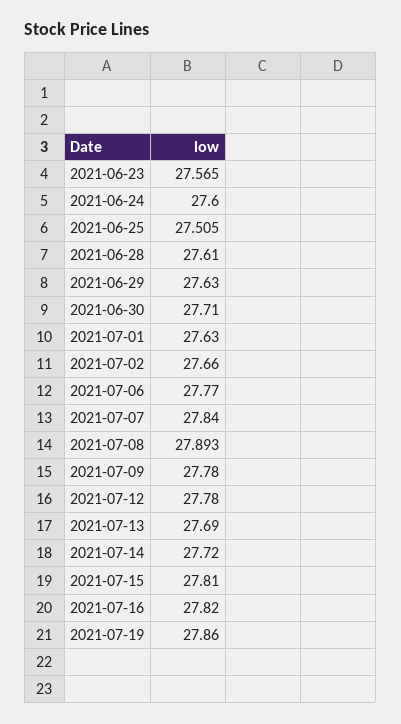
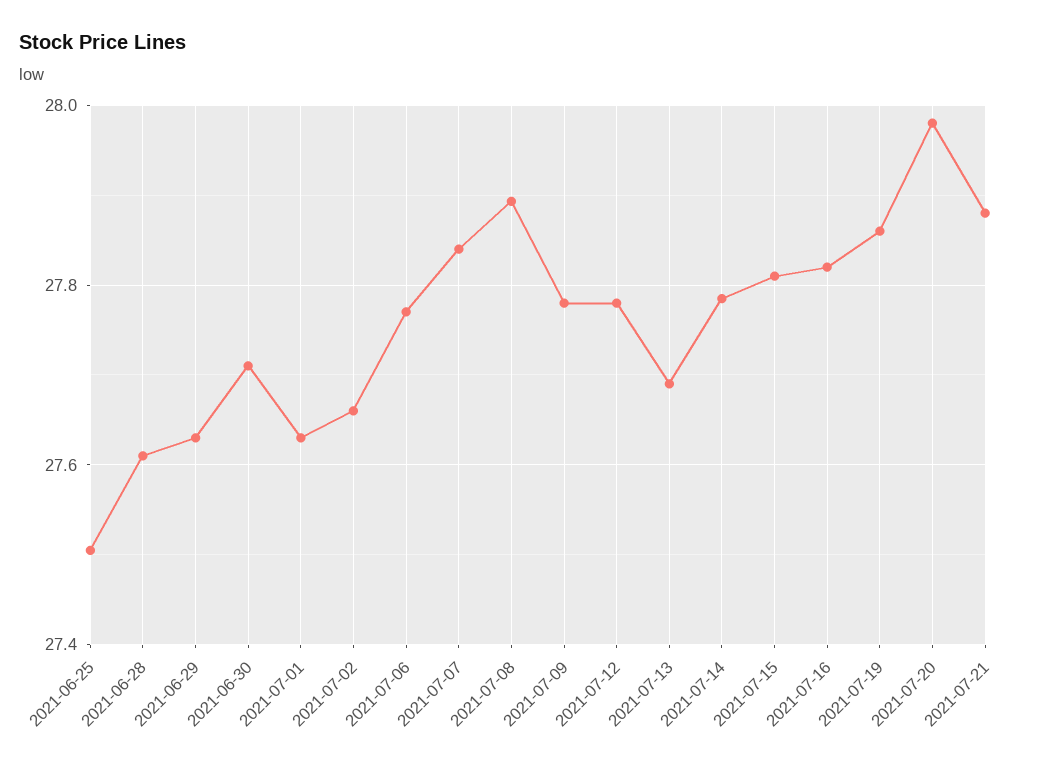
2021-06-23: 27.565 -> none
2021-06-24: 27.6 -> none
2021-07-14: 27.72 -> 27.78
2021-07-20: none -> 27.98
2021-07-21: none -> 27.88

